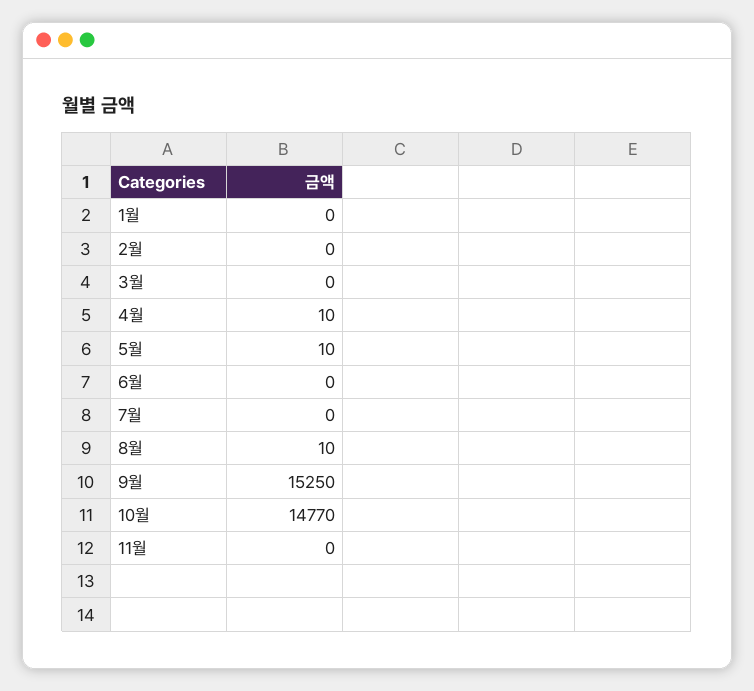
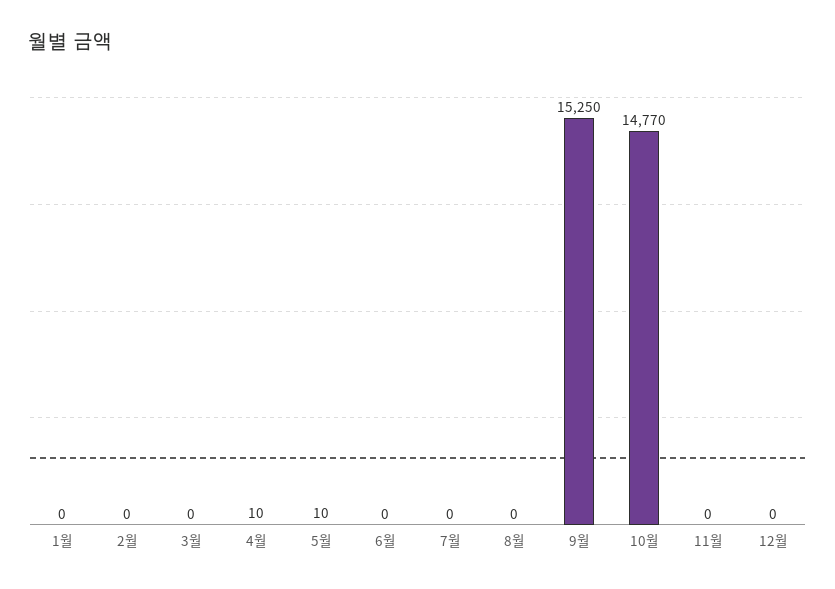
8월: 10 -> 0
12월: none -> 0

